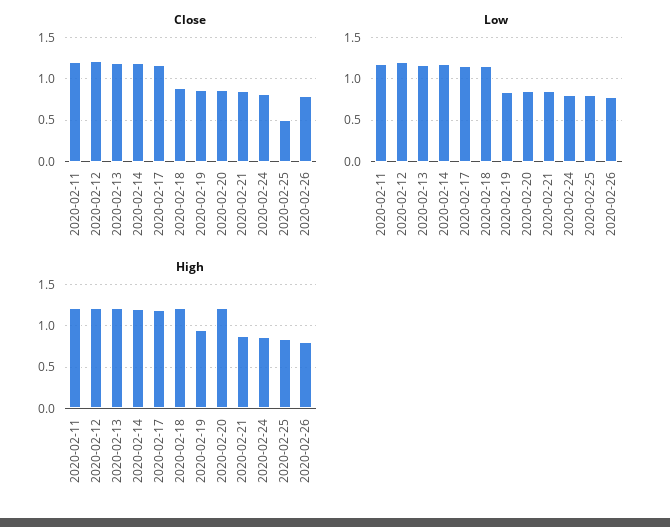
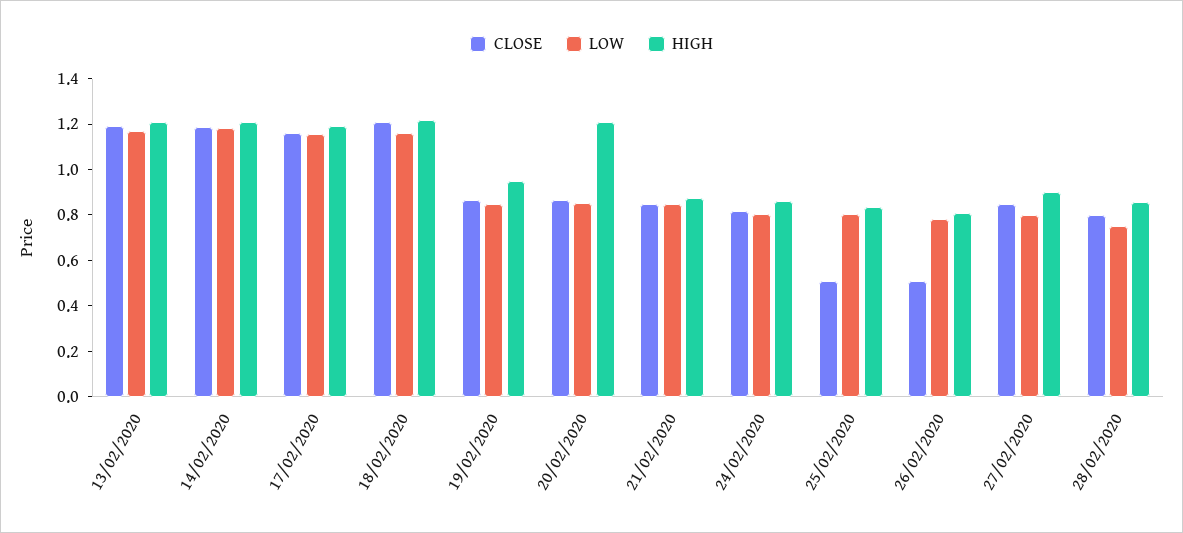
Close, 2020-02-11: 1.2 -> none
Close, 2020-02-12: 1.2 -> none
Close, 2020-02-18: 0.9 -> 1.2
Close, 2020-02-26: 0.8 -> 0.5
Low, 2020-02-11: 1.2 -> none
Low, 2020-02-12: 1.2 -> none
High, 2020-02-11: 1.2 -> none
High, 2020-02-12: 1.2 -> none
Close, 27/02/2020: none -> 0.85
Low, 27/02/2020: none -> 0.8
High, 27/02/2020: none -> 0.9
Close, 28/02/2020: none -> 0.8
Low, 28/02/2020: none -> 0.75
High, 28/02/2020: none -> 0.85

